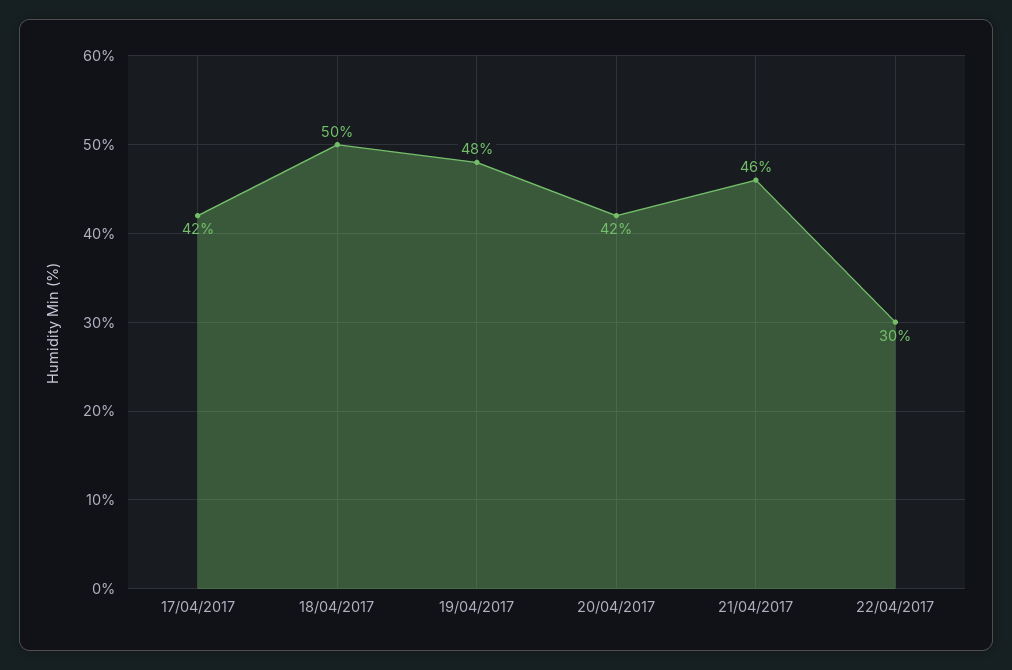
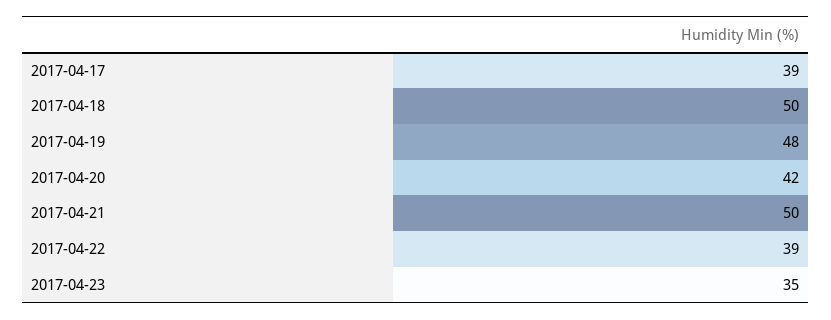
17/04/2017: 42 -> 39
21/04/2017: 46 -> 50
22/04/2017: 30 -> 39
2017-04-23: none -> 35

